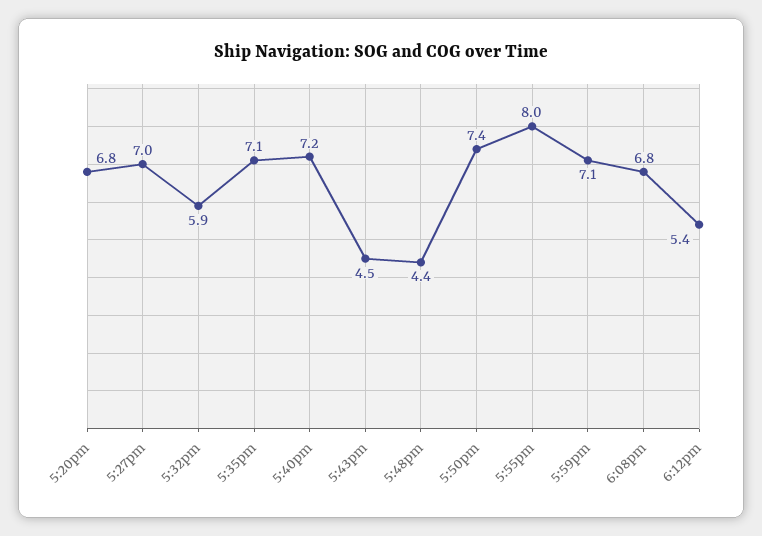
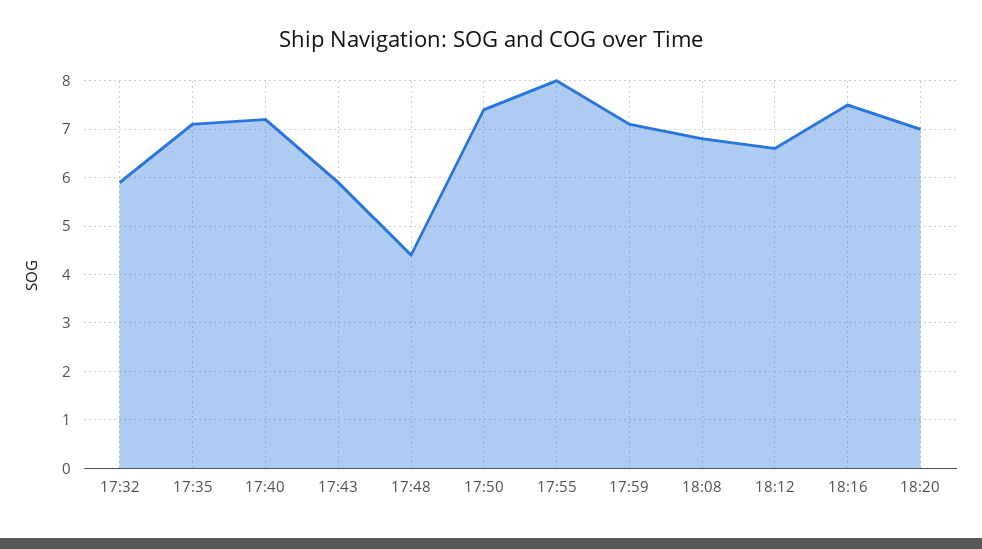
5:20pm: 6.8 -> none
5:27pm: 7 -> none
5:43pm: 4.5 -> 6
6:12pm: 5.4 -> 6.5
18:16: none -> 7.5
18:20: none -> 7

